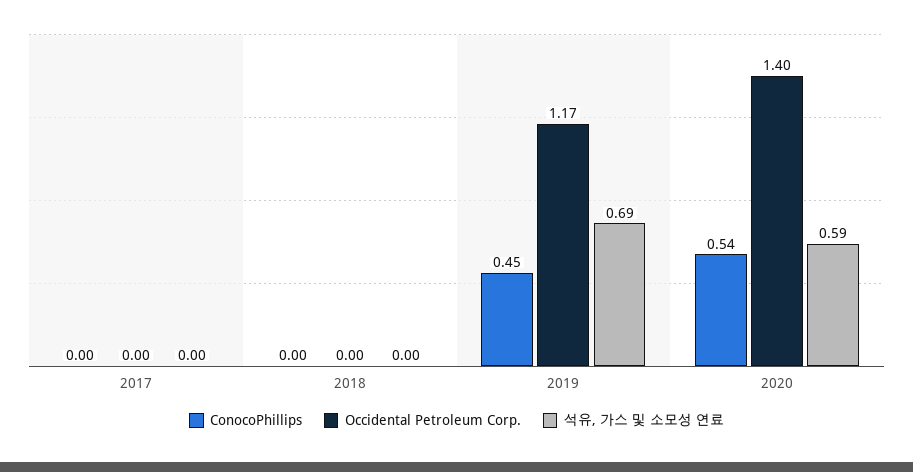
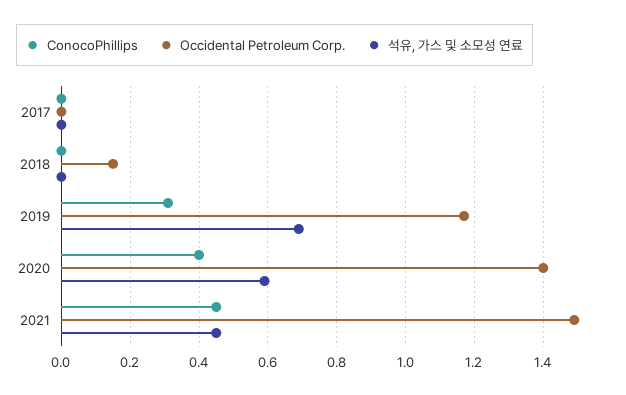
Occidental Petroleum Corp., 2018: 0 -> 0.15
ConocoPhillips, 2019: 0.45 -> 0.3
ConocoPhillips, 2020: 0.54 -> 0.4
ConocoPhillips, 2021: none -> 0.45
Occidental Petroleum Corp., 2021: none -> 1.5
석유, 가스 및 소모성 연료, 2021: none -> 0.45

